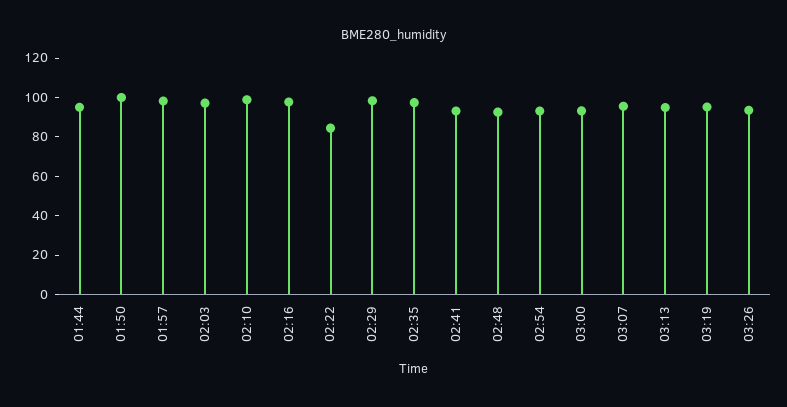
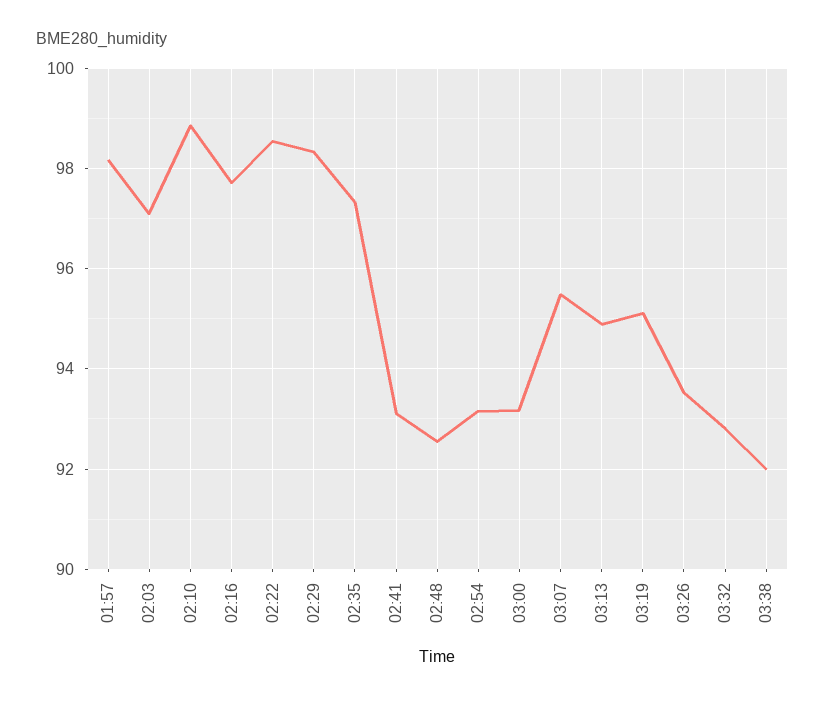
01:44: 95 -> none
01:50: 100 -> none
02:22: 85 -> 98.6
03:32: none -> 92.8
03:38: none -> 92

